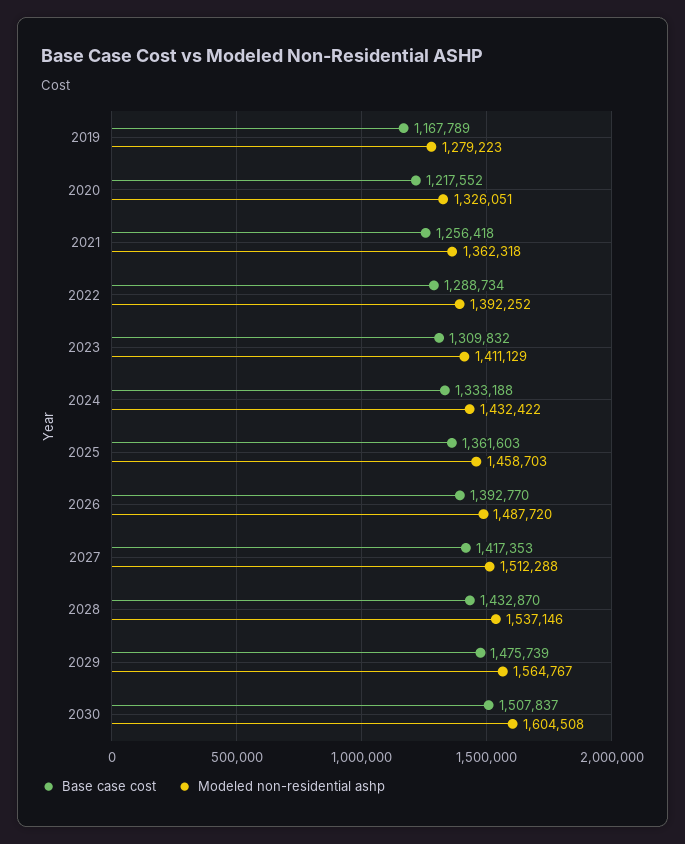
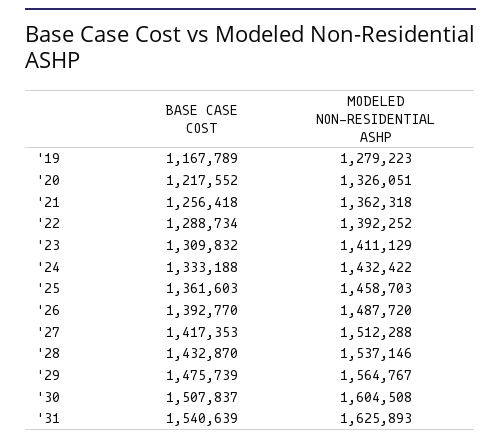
Base case cost, '31: none -> 1540639
Modeled non-residential ashp, '31: none -> 1625893

